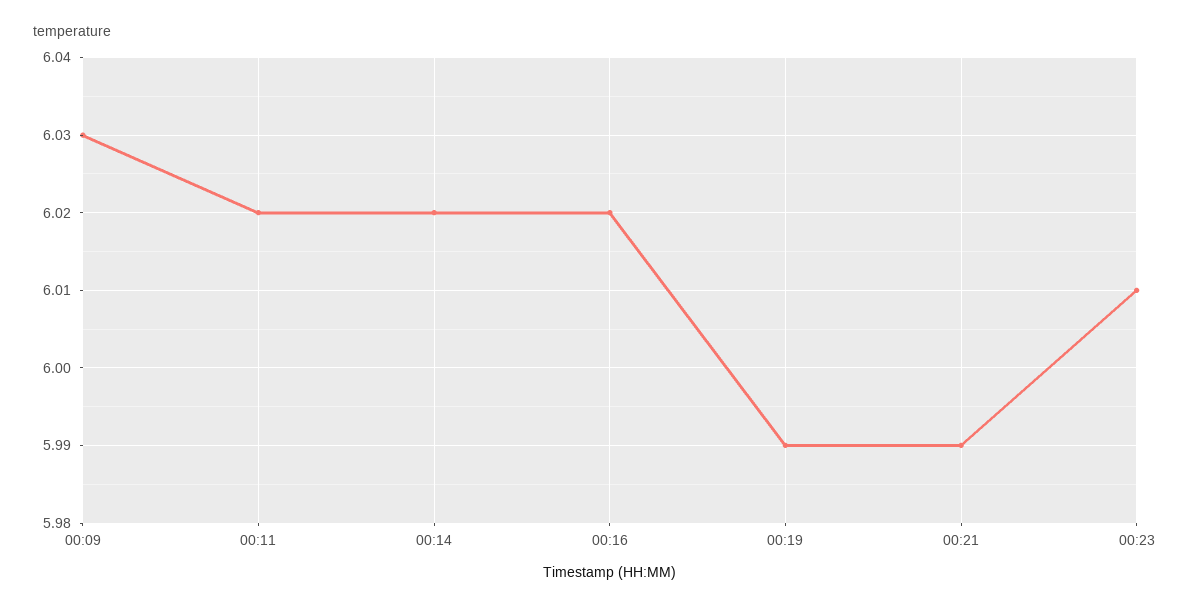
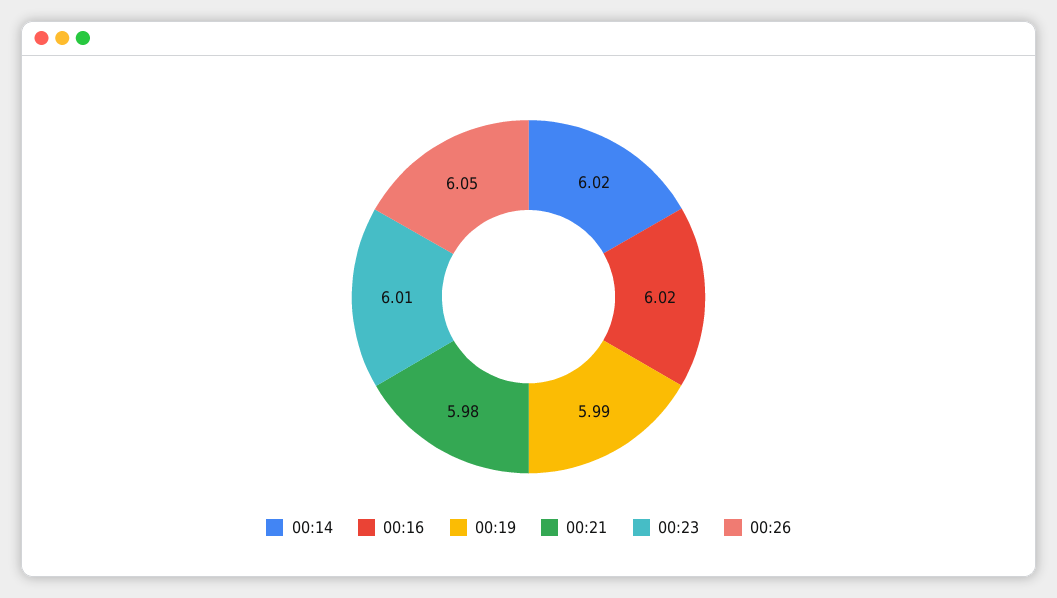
00:09: 6.03 -> none
00:11: 6.02 -> none
00:21: 5.99 -> 5.98
00:26: none -> 6.05

